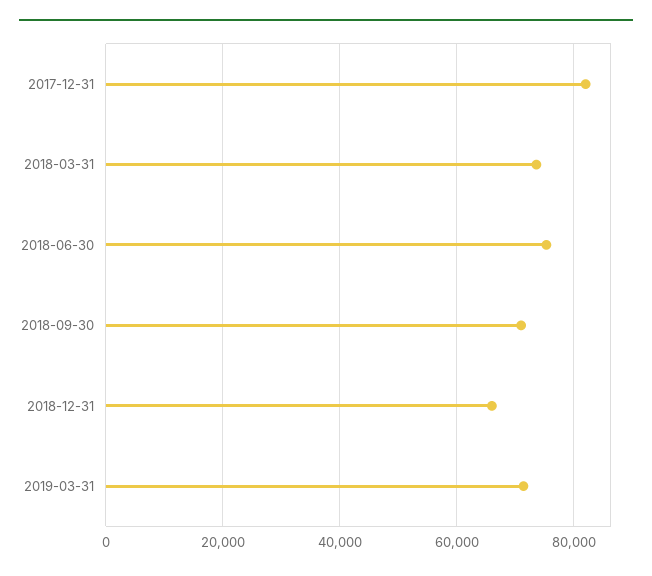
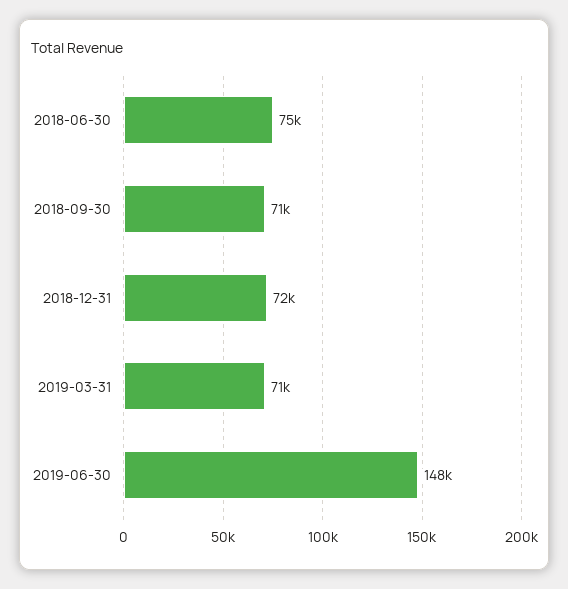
2017-12-31: 82000 -> none
2018-03-31: 74000 -> none
2018-12-31: 66000 -> 72000
2019-06-30: none -> 148000

